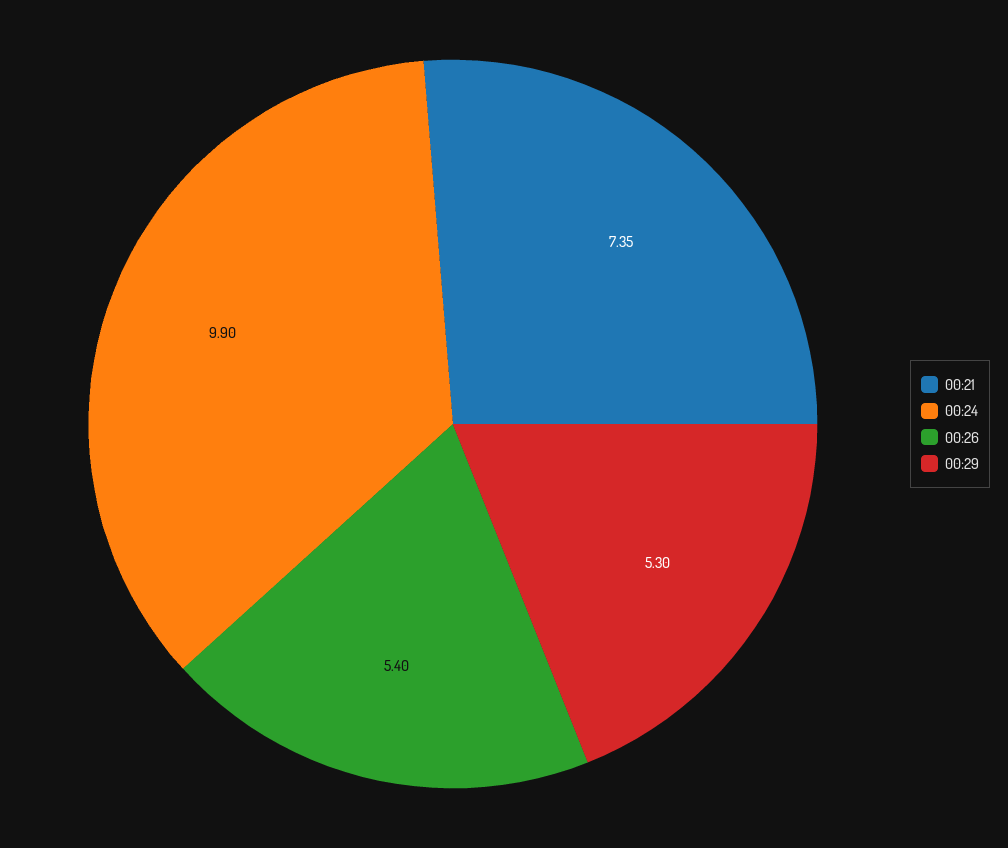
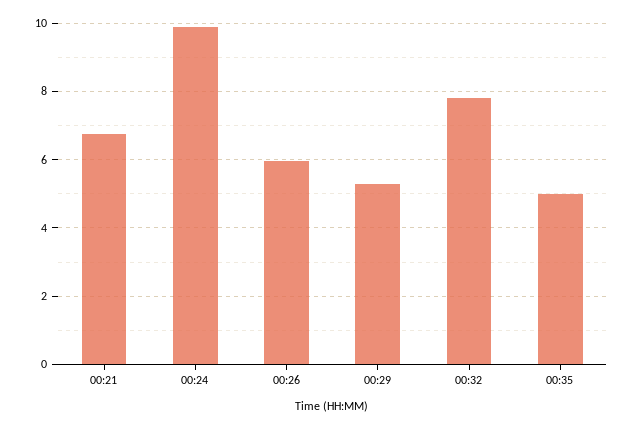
00:21: 7.35 -> 6.8
00:26: 5.4 -> 6
00:32: none -> 7.8
00:35: none -> 5

